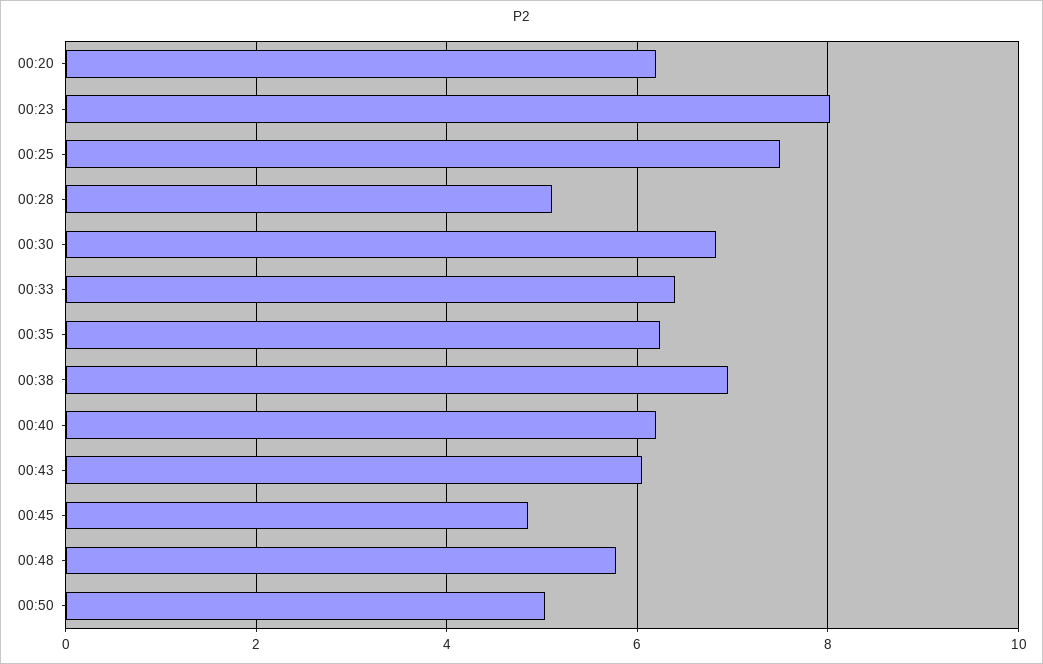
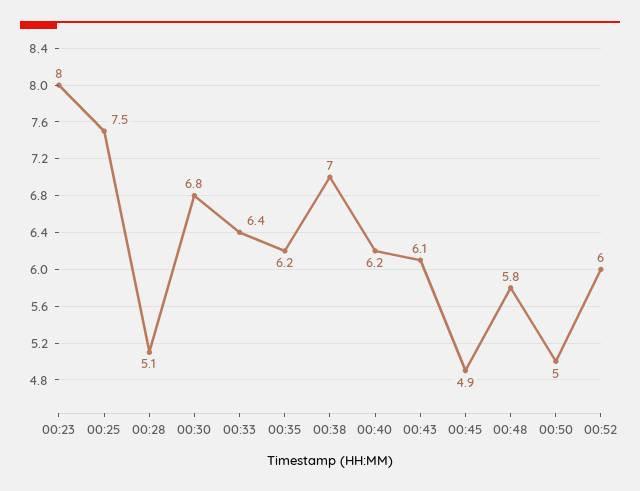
00:20: 6.2 -> none
00:52: none -> 6

